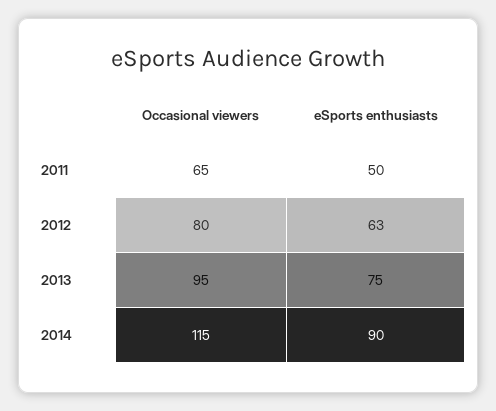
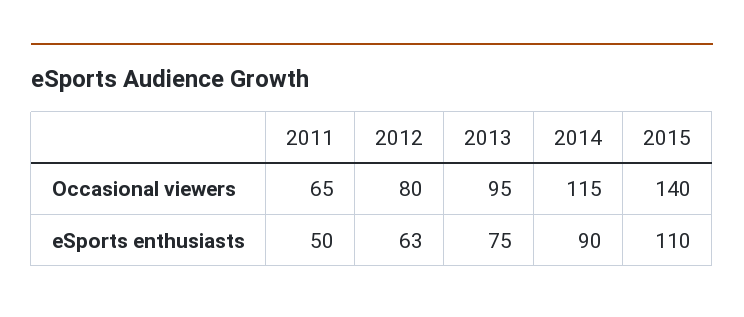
Occasional viewers, 2015: none -> 140
eSports enthusiasts, 2015: none -> 110

